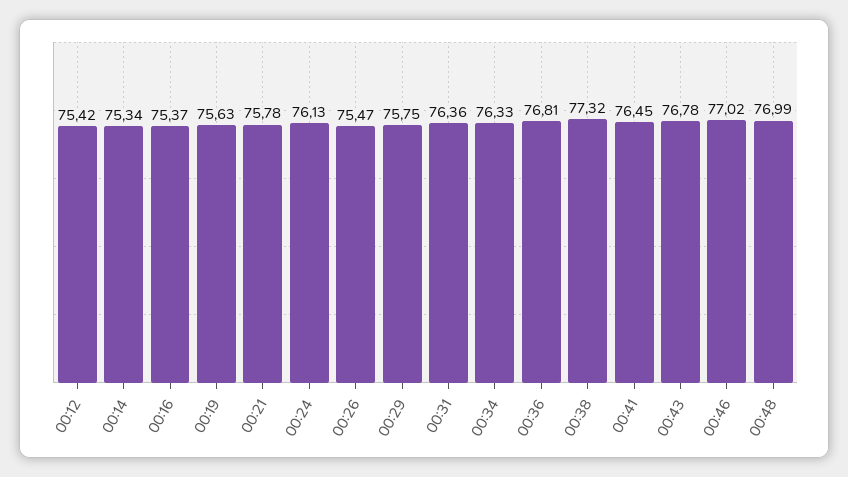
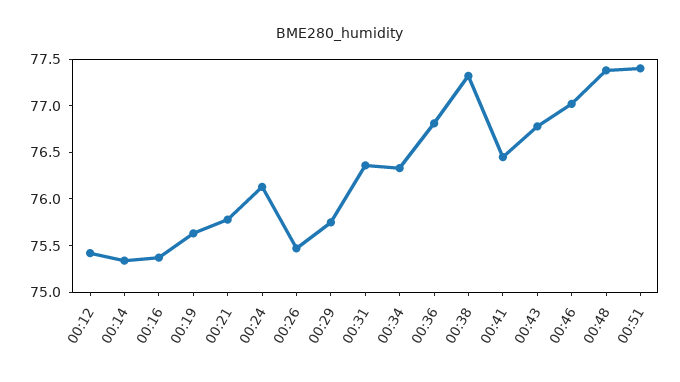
00:48: 76.99 -> 77.4
00:51: none -> 77.4

